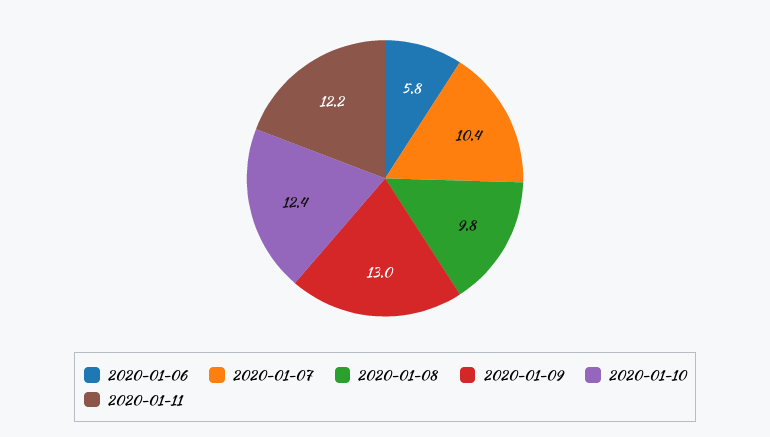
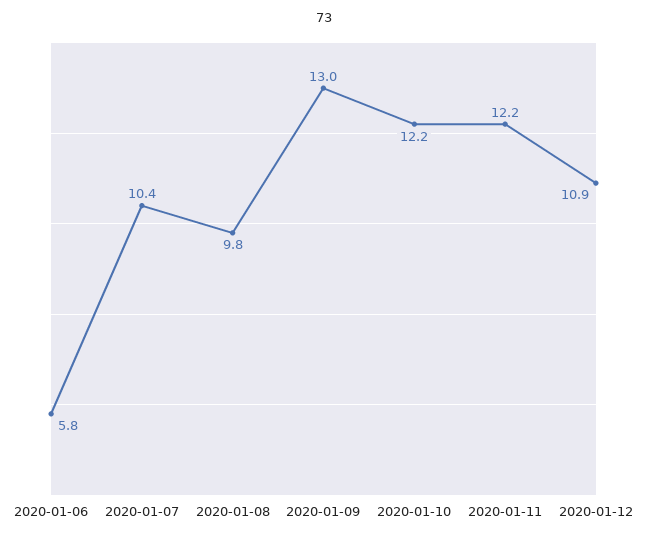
2020-01-10: 12.4 -> 12.2
2020-01-12: none -> 10.9

